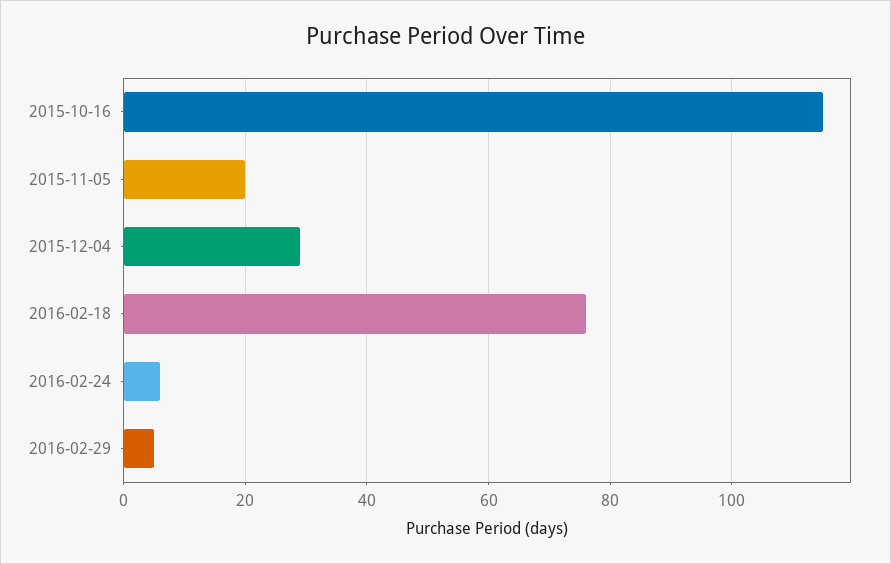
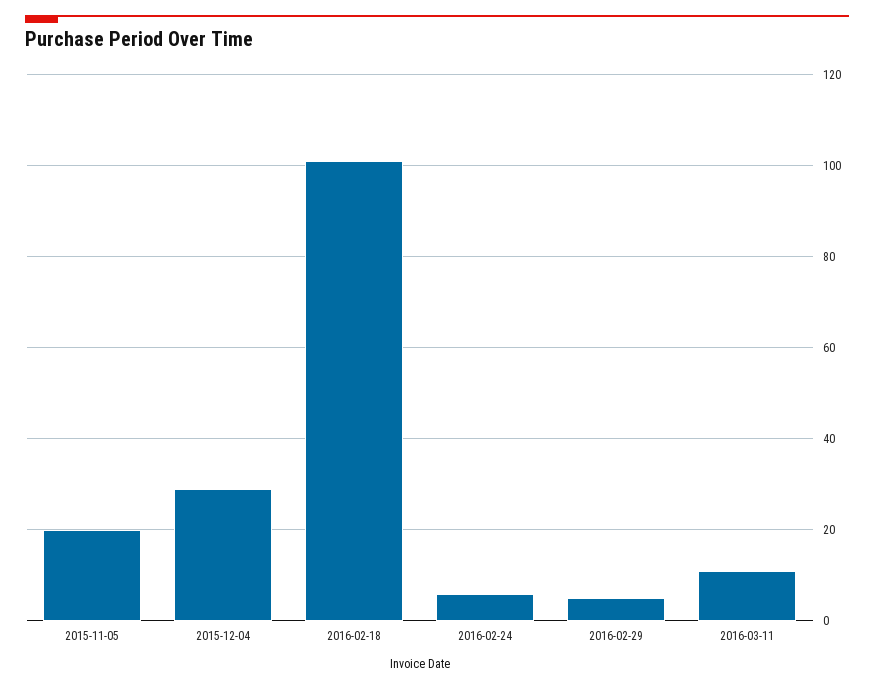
2015-10-16: 115 -> none
2016-02-18: 75 -> 100
2016-03-11: none -> 10

